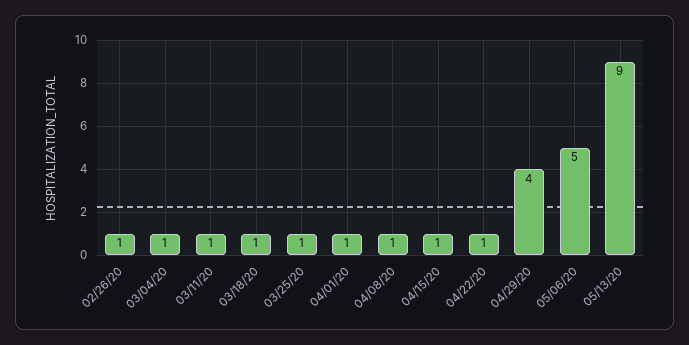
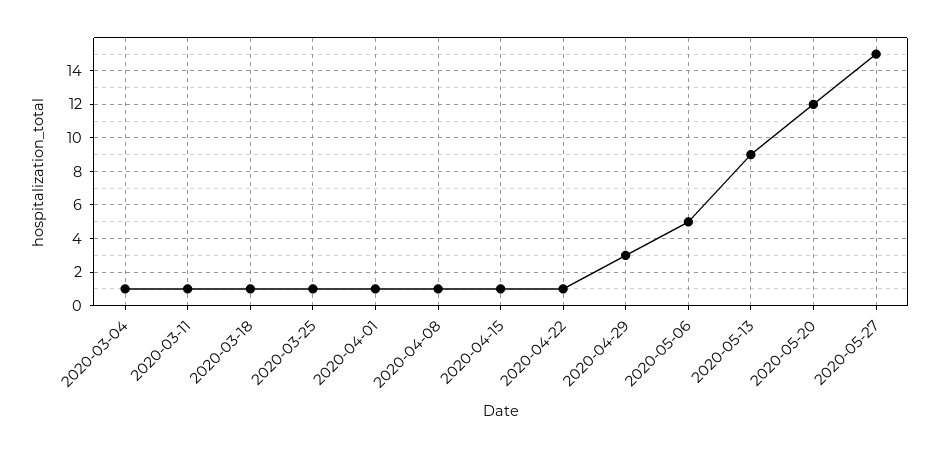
02/26/20: 1 -> none
04/29/20: 4 -> 3
2020-05-20: none -> 12
2020-05-27: none -> 15

